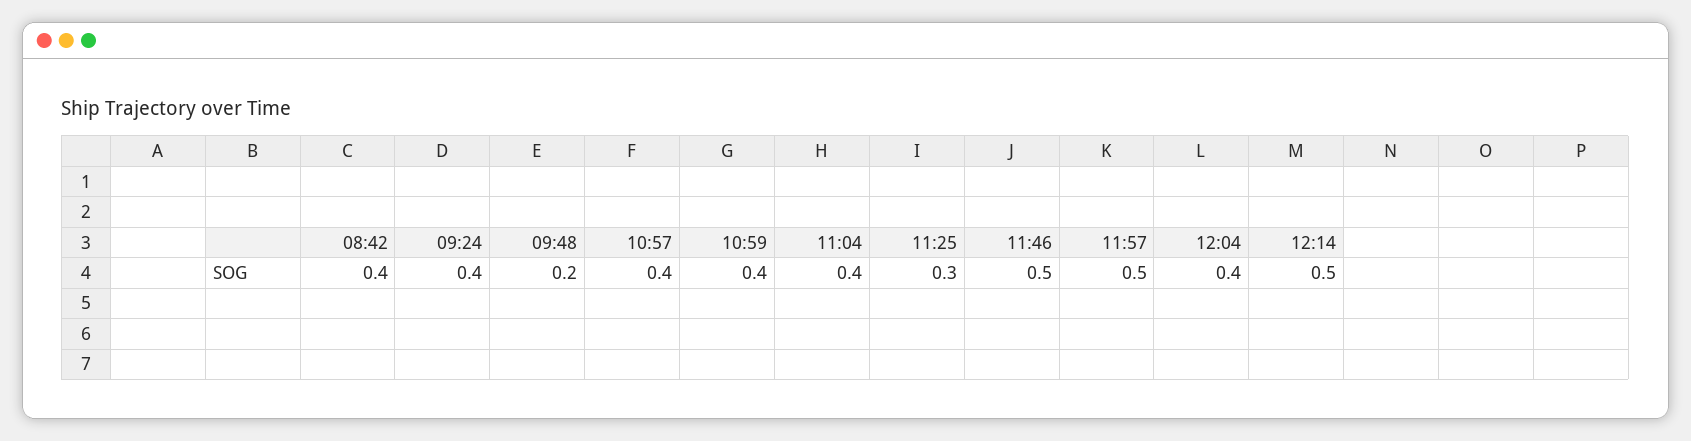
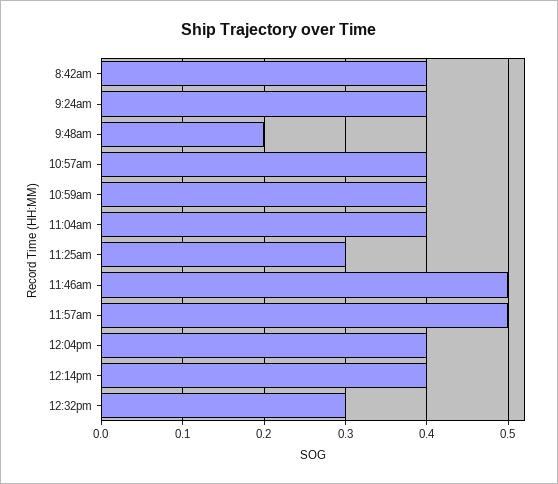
12:14: 0.5 -> 0.4
12:32pm: none -> 0.3

